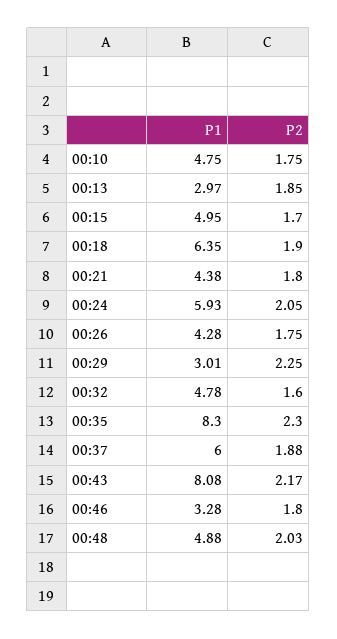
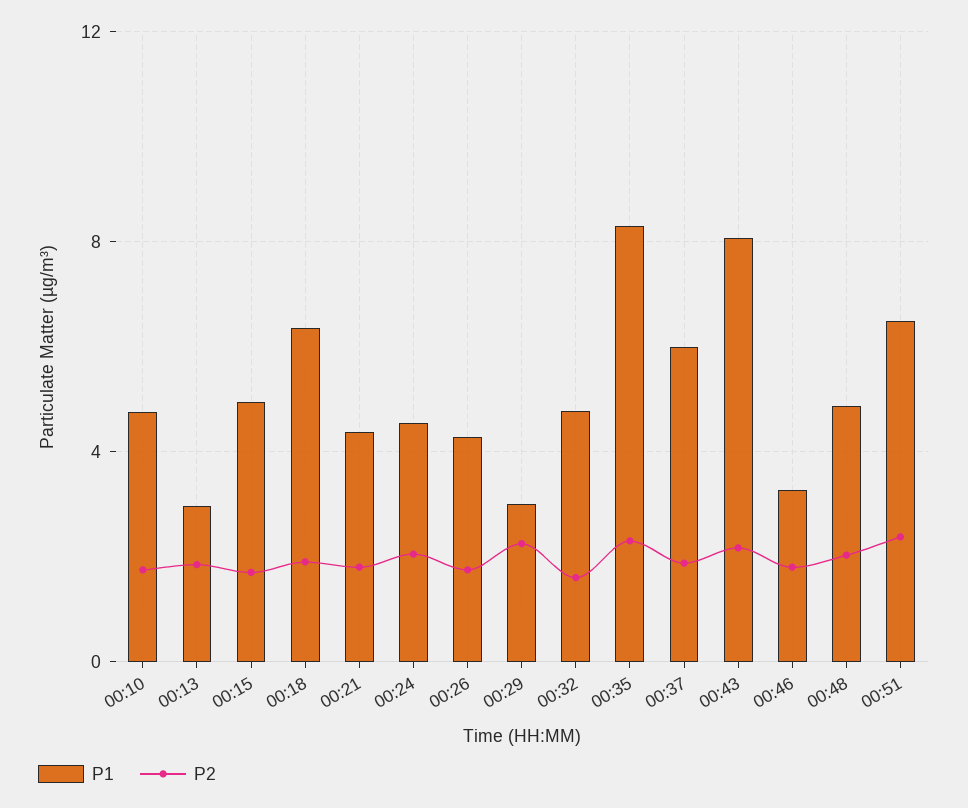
P1, 00:24: 5.93 -> 4.5
P1, 00:51: none -> 6.5
P2, 00:51: none -> 2.5

